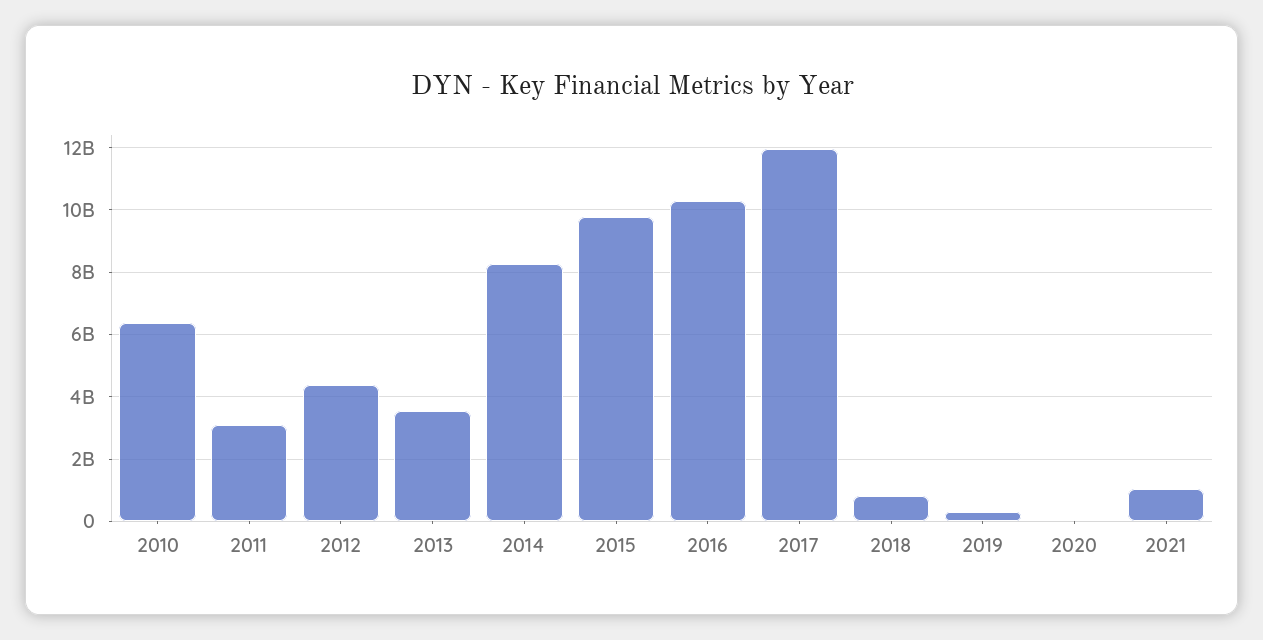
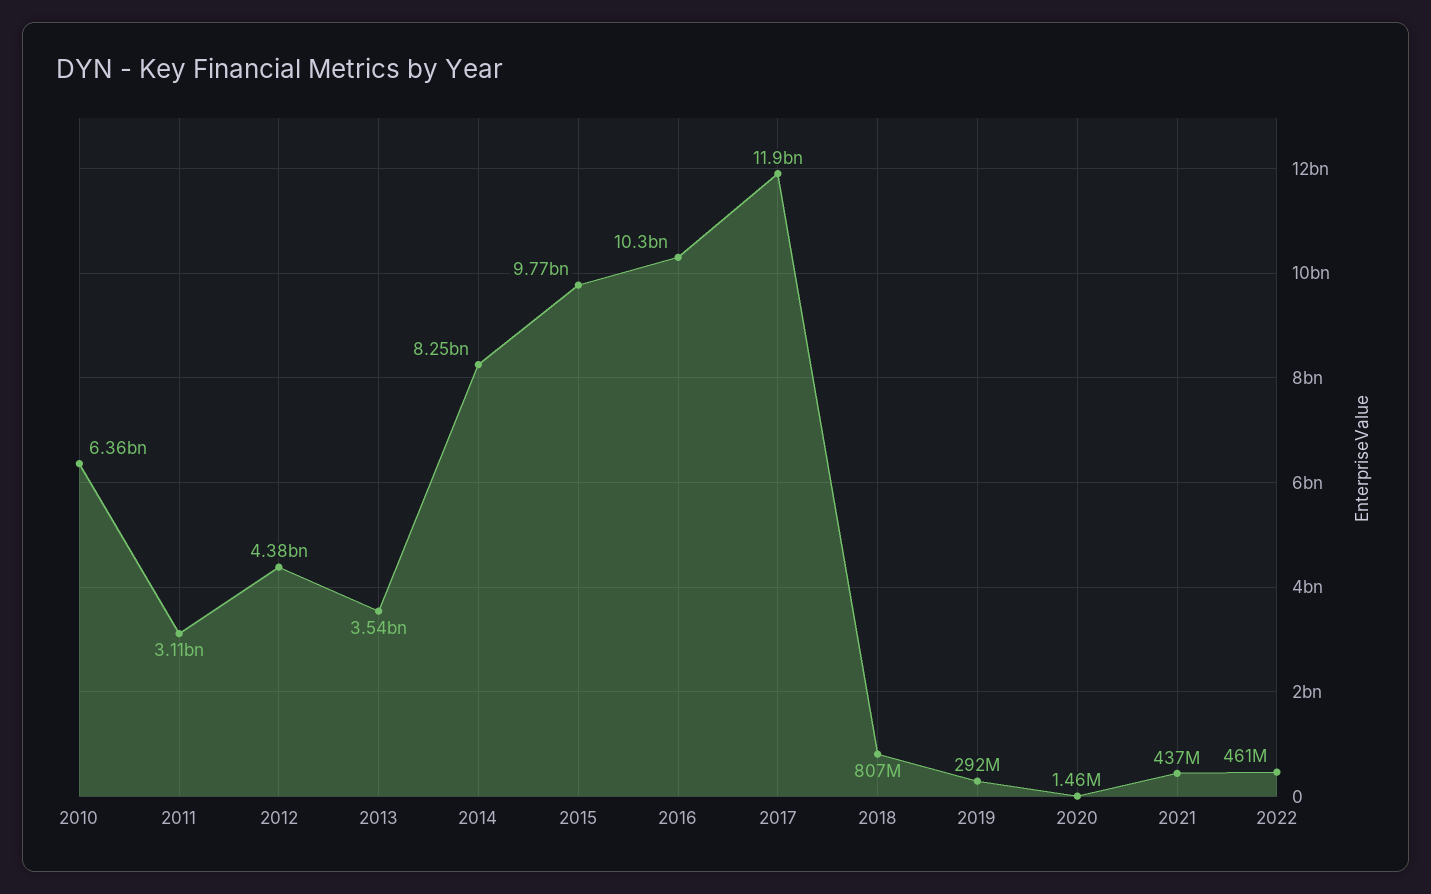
2021: 1000000000 -> 437000000
2022: none -> 461000000

